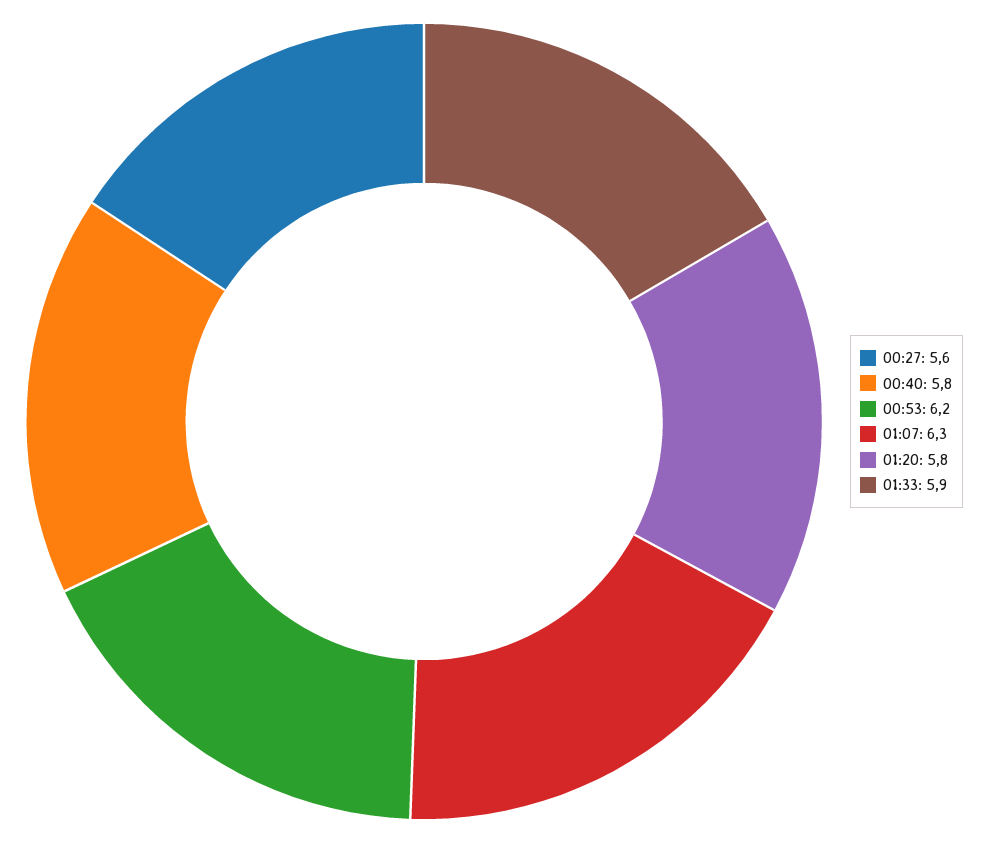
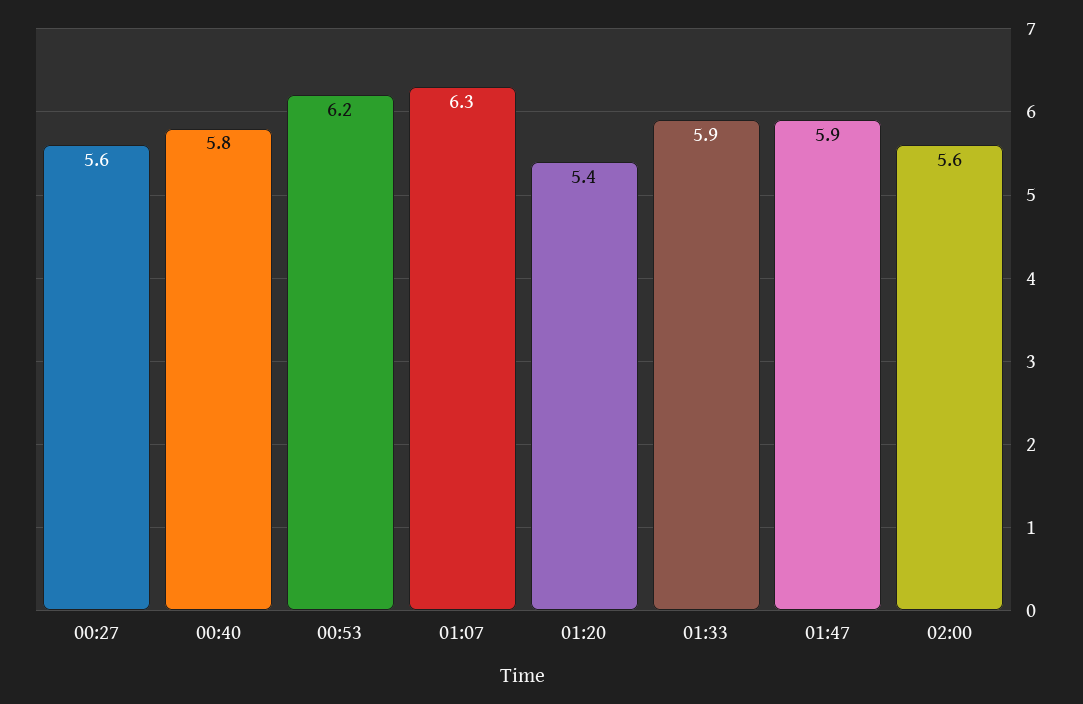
01:20: 5.8 -> 5.4
01:47: none -> 5.9
02:00: none -> 5.6

